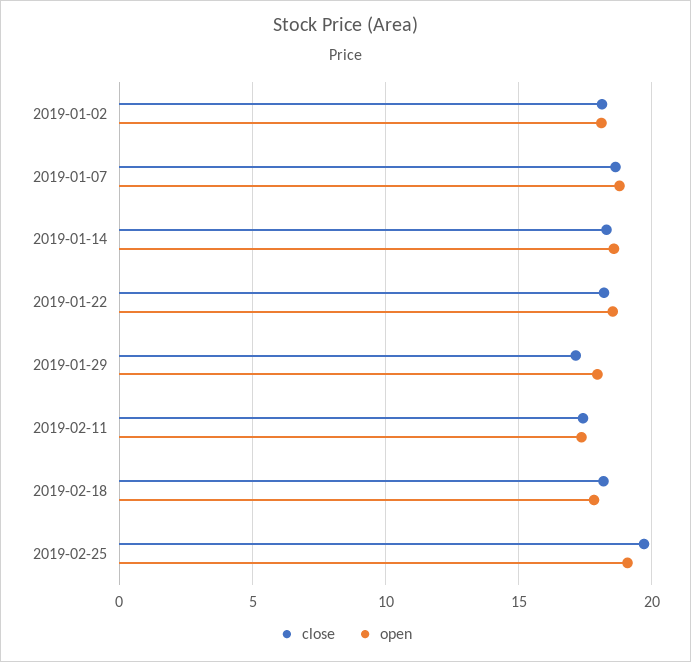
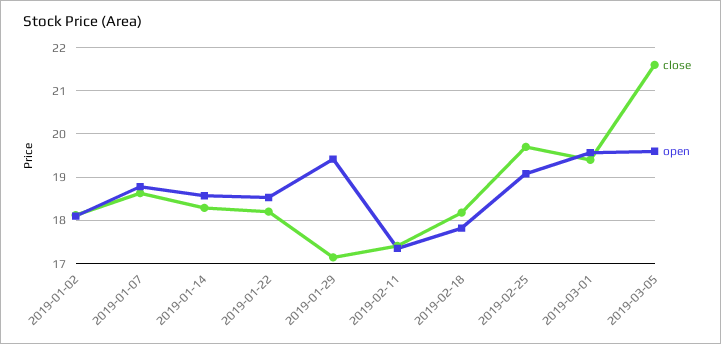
open, 2019-01-29: 18 -> 19.4
close, 2019-03-01: none -> 19.4
open, 2019-03-01: none -> 19.6
close, 2019-03-05: none -> 21.6
open, 2019-03-05: none -> 19.6

